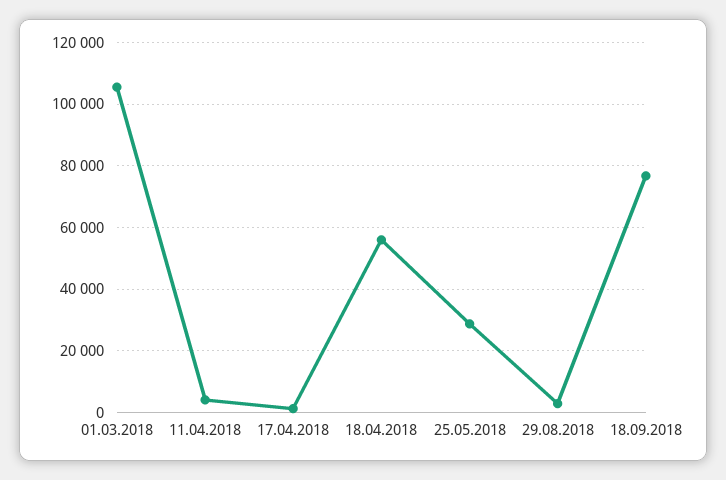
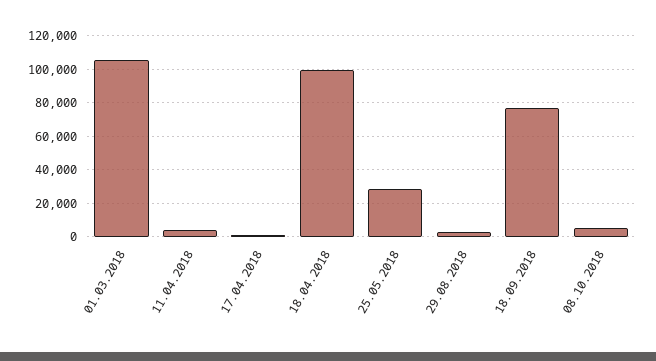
18.04.2018: 56000 -> 100000
08.10.2018: none -> 5000

